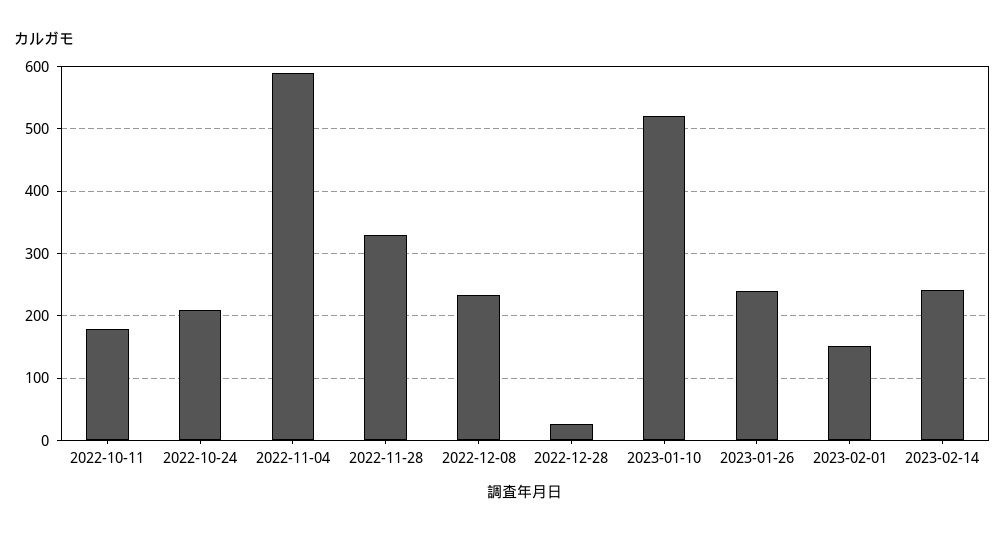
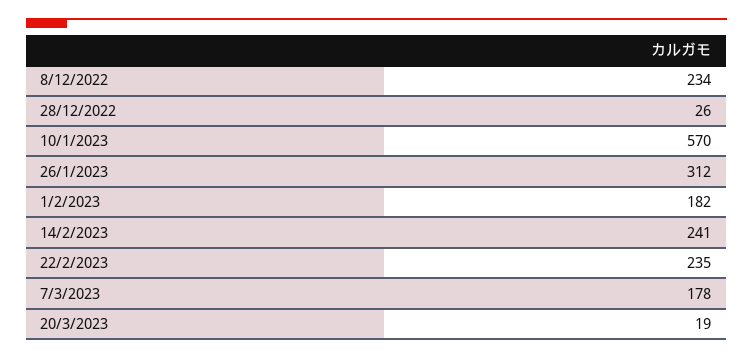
2022-10-11: 180 -> none
2022-10-24: 210 -> none
2022-11-04: 590 -> none
2022-11-28: 330 -> none
2023-01-10: 520 -> 570
2023-01-26: 240 -> 312
2023-02-01: 150 -> 182
22/2/2023: none -> 235
7/3/2023: none -> 178
20/3/2023: none -> 19

